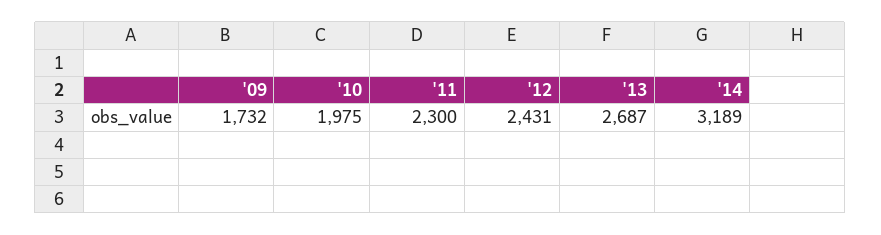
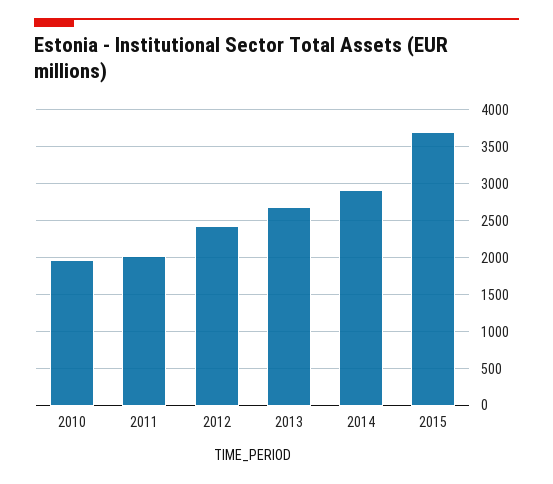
'09: 1732 -> none
'11: 2300 -> 2000
'14: 3189 -> 2900
2015: none -> 3700

